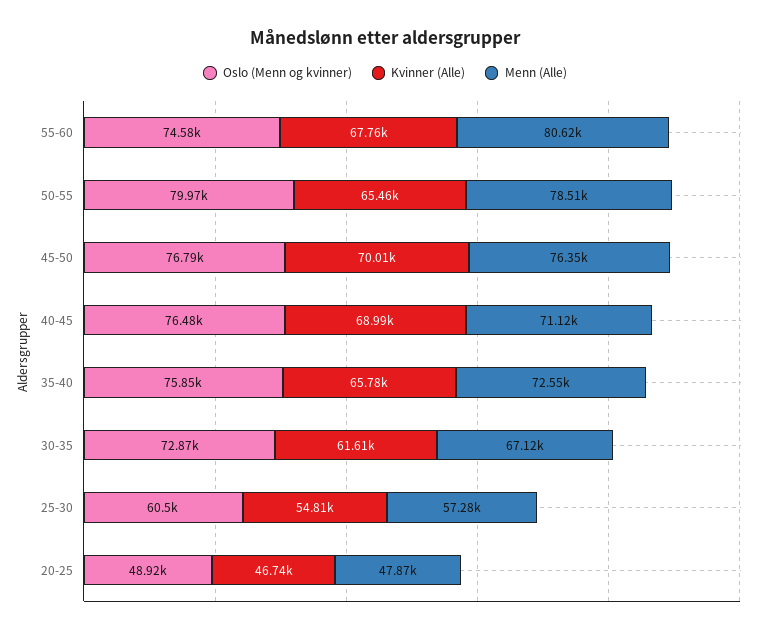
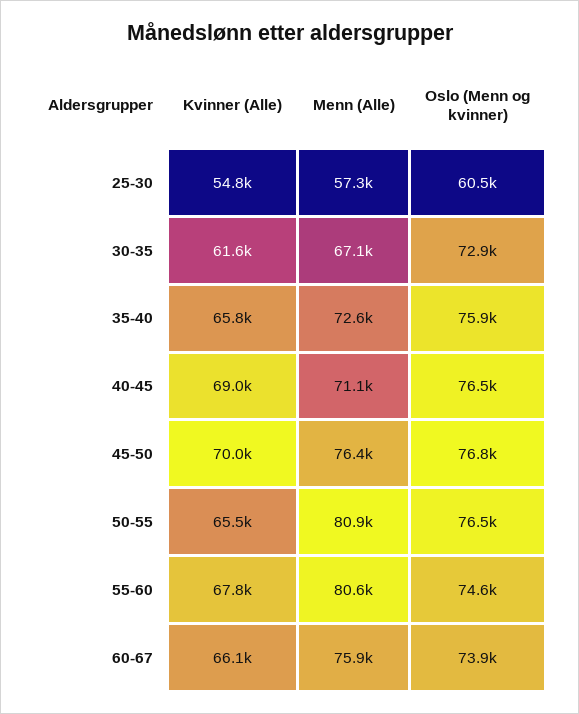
Oslo (Menn og kvinner), 50-55: 79970 -> 76500
Menn (Alle), 50-55: 78510 -> 80900
Oslo (Menn og kvinner), 20-25: 48920 -> none
Kvinner (Alle), 20-25: 46740 -> none
Menn (Alle), 20-25: 47870 -> none
Kvinner (Alle), 60-67: none -> 66100
Menn (Alle), 60-67: none -> 75900
Oslo (Menn og kvinner), 60-67: none -> 73900

